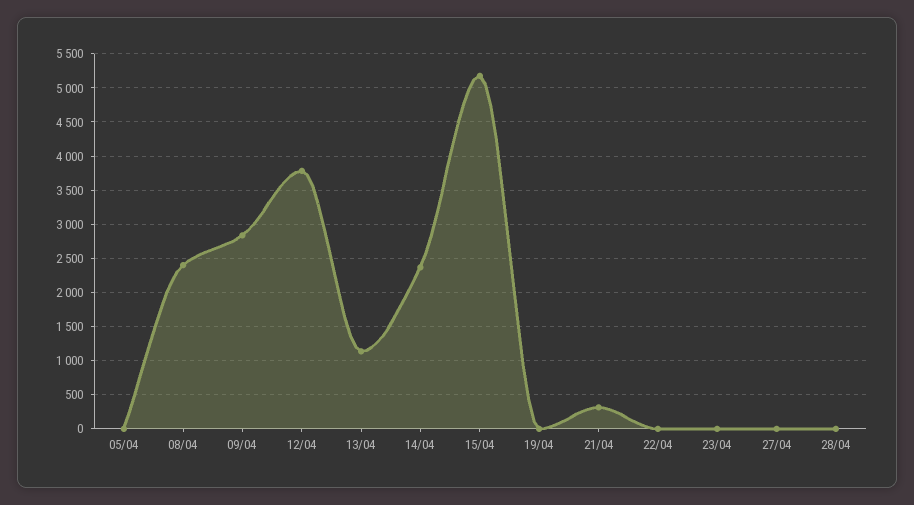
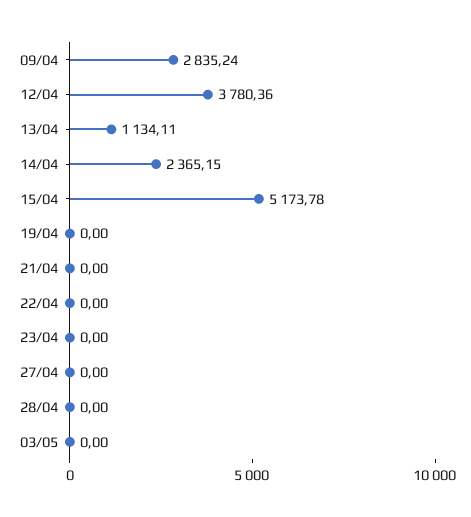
05/04: 0 -> none
08/04: 2400 -> none
21/04: 300 -> 0
03/05: none -> 0

